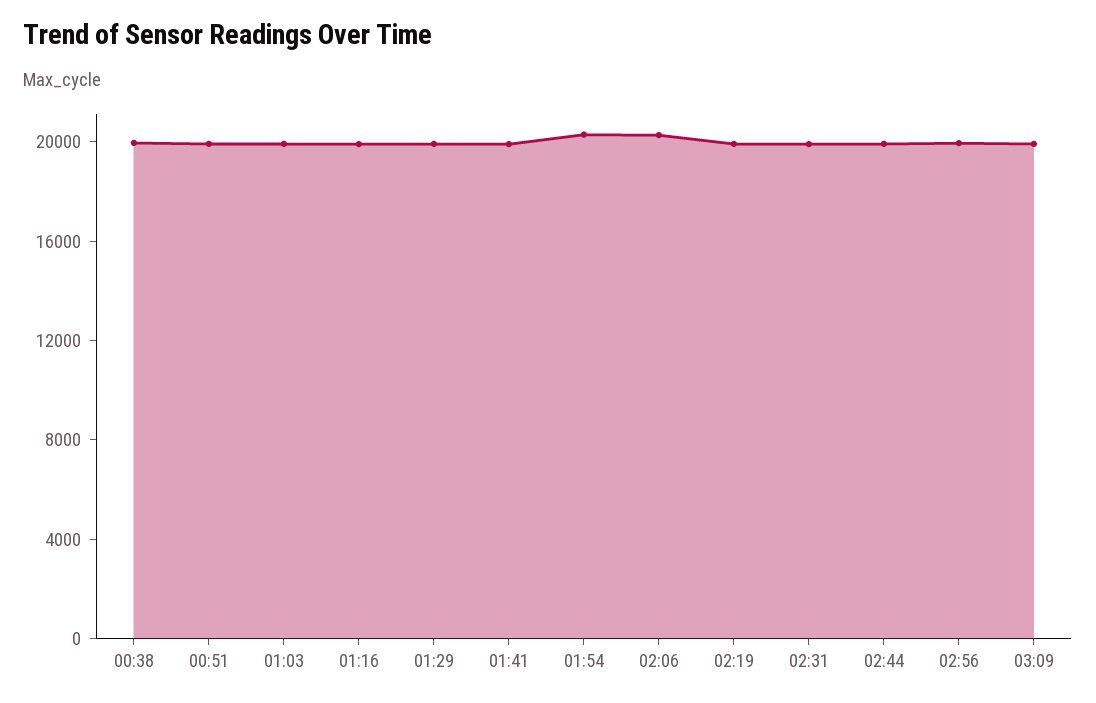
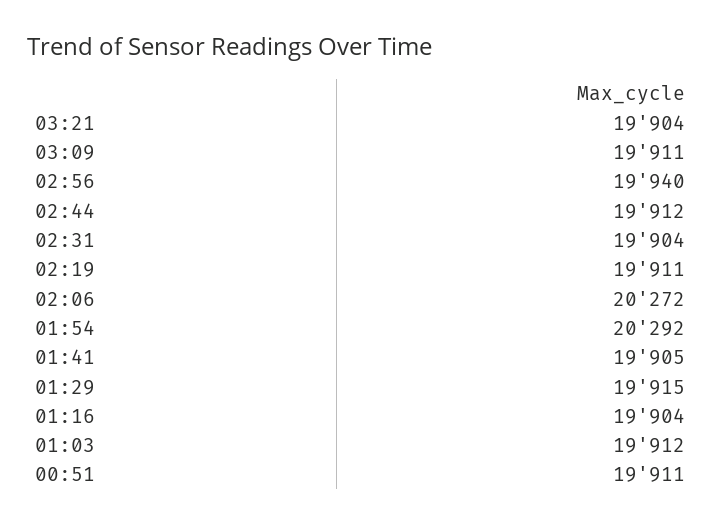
00:38: 20000 -> none
03:21: none -> 19904

